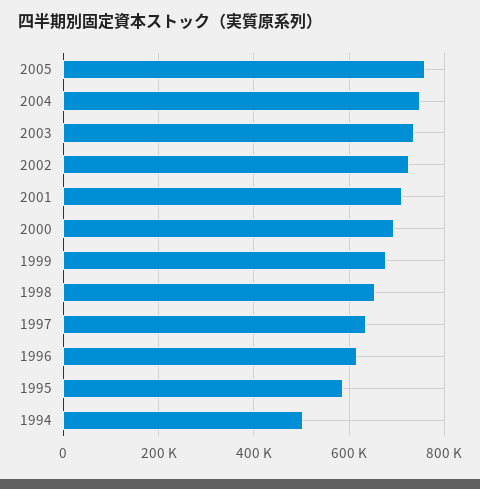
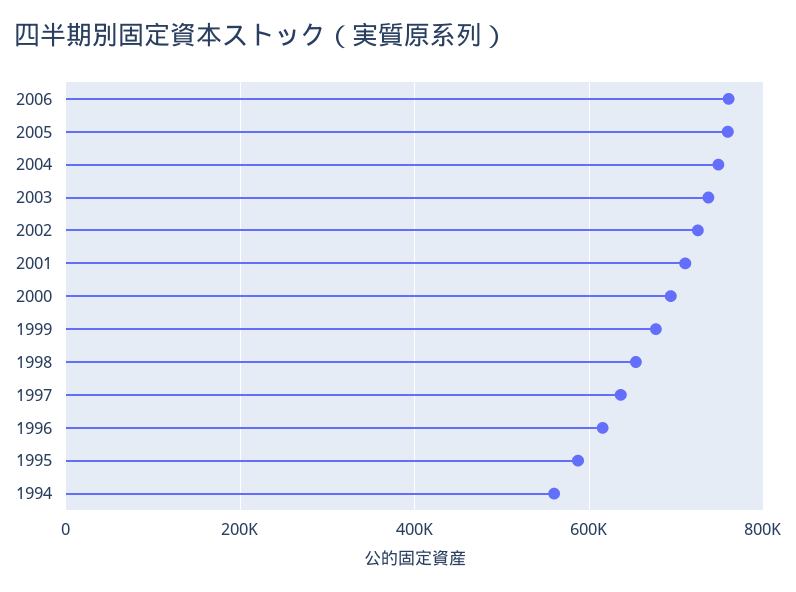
1994: 500000 -> 560000
2006: none -> 760000

